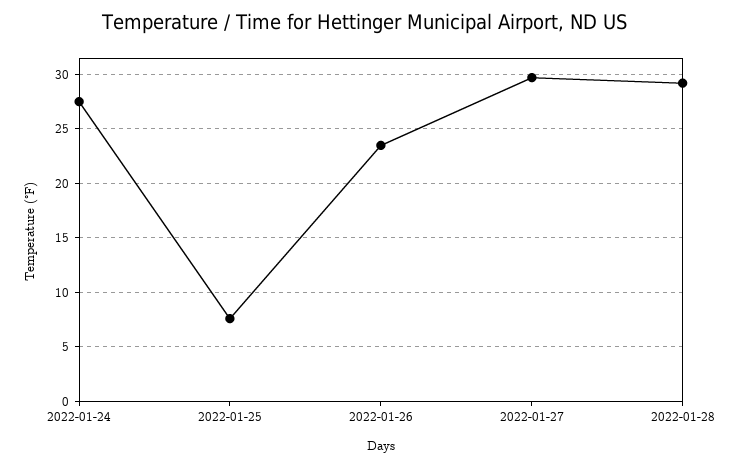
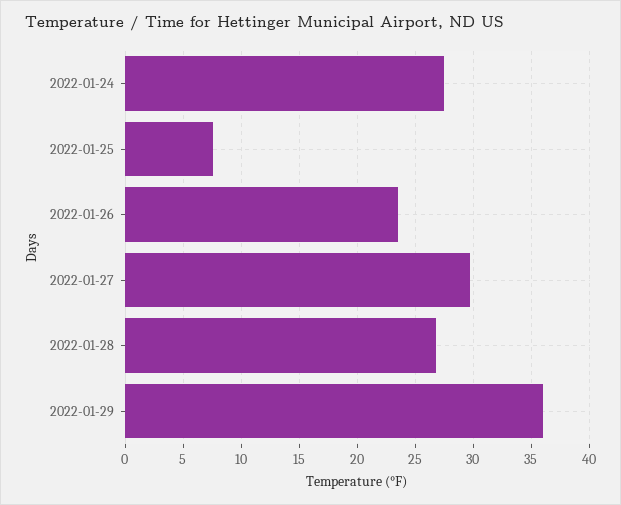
2022-01-28: 29 -> 27
2022-01-29: none -> 36

